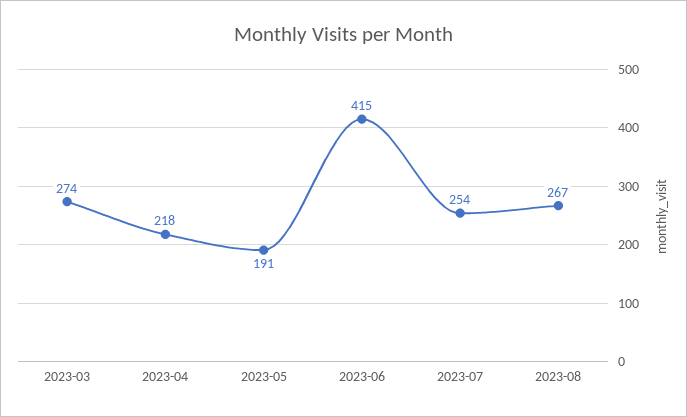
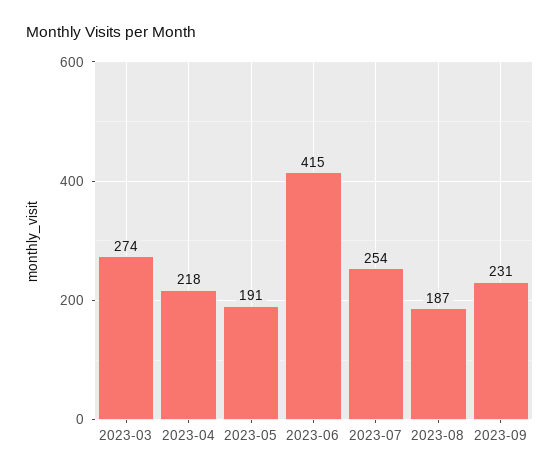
2023-08: 267 -> 187
2023-09: none -> 231

